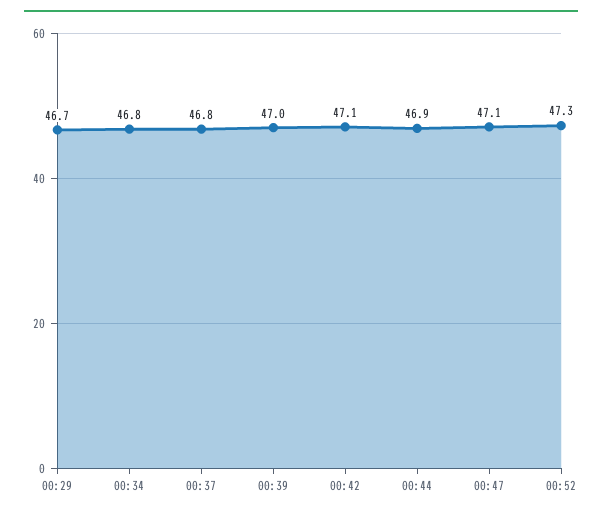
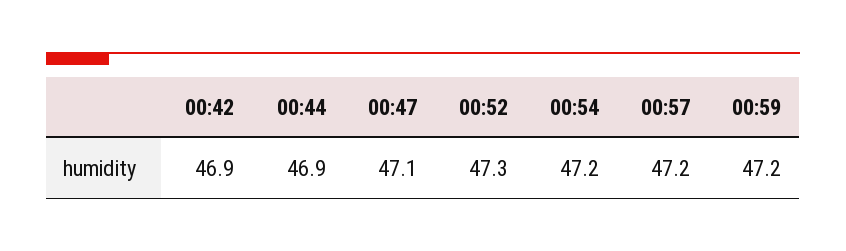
00:29: 46.7 -> none
00:34: 46.8 -> none
00:37: 46.8 -> none
00:39: 47 -> none
00:42: 47.1 -> 46.9
00:54: none -> 47.2
00:57: none -> 47.2
00:59: none -> 47.2

